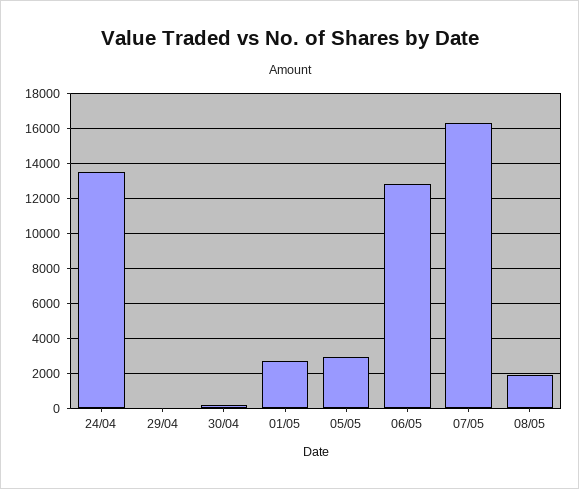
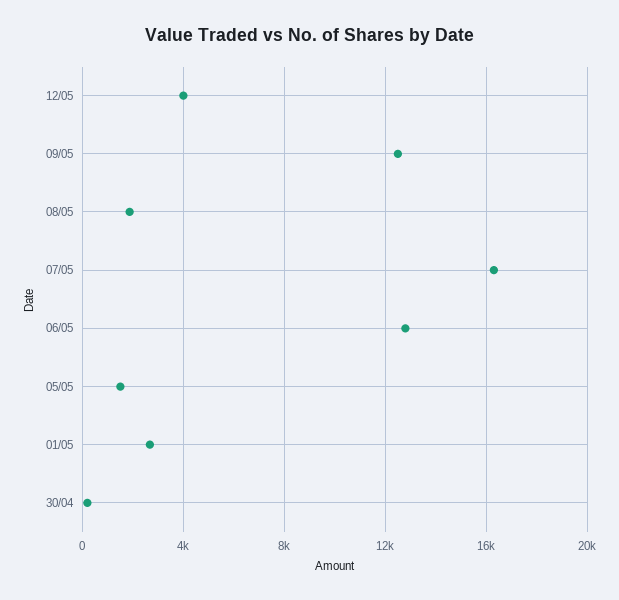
24/04: 13500 -> none
29/04: 0 -> none
05/05: 3000 -> 1500
12/05: none -> 4000
09/05: none -> 12500

